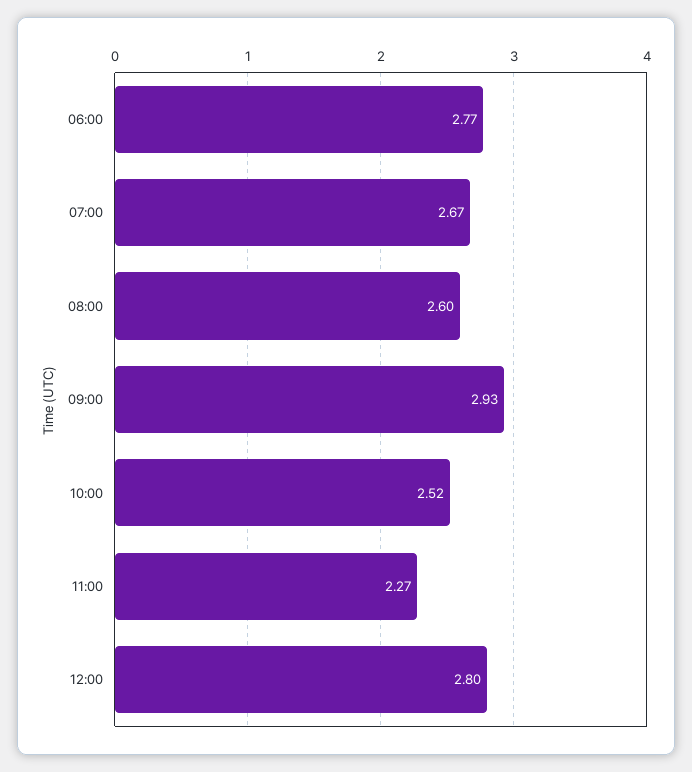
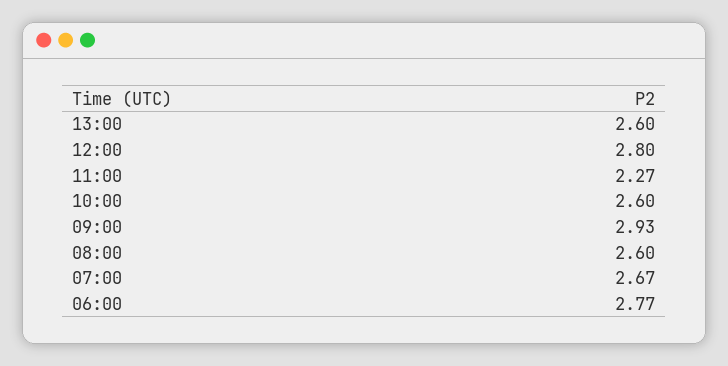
10:00: 2.52 -> 2.6
13:00: none -> 2.6

